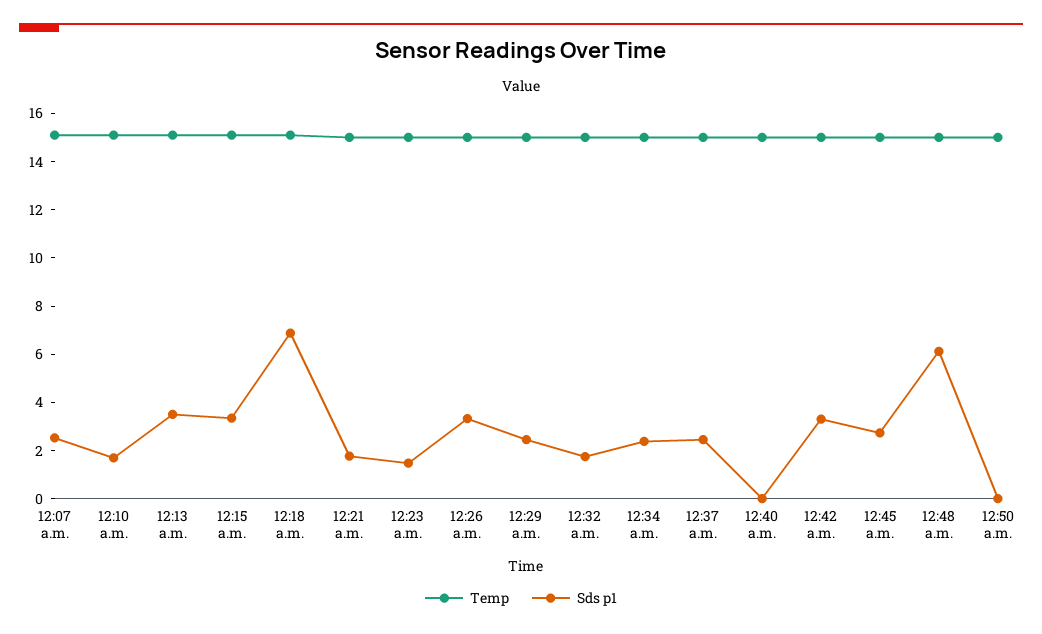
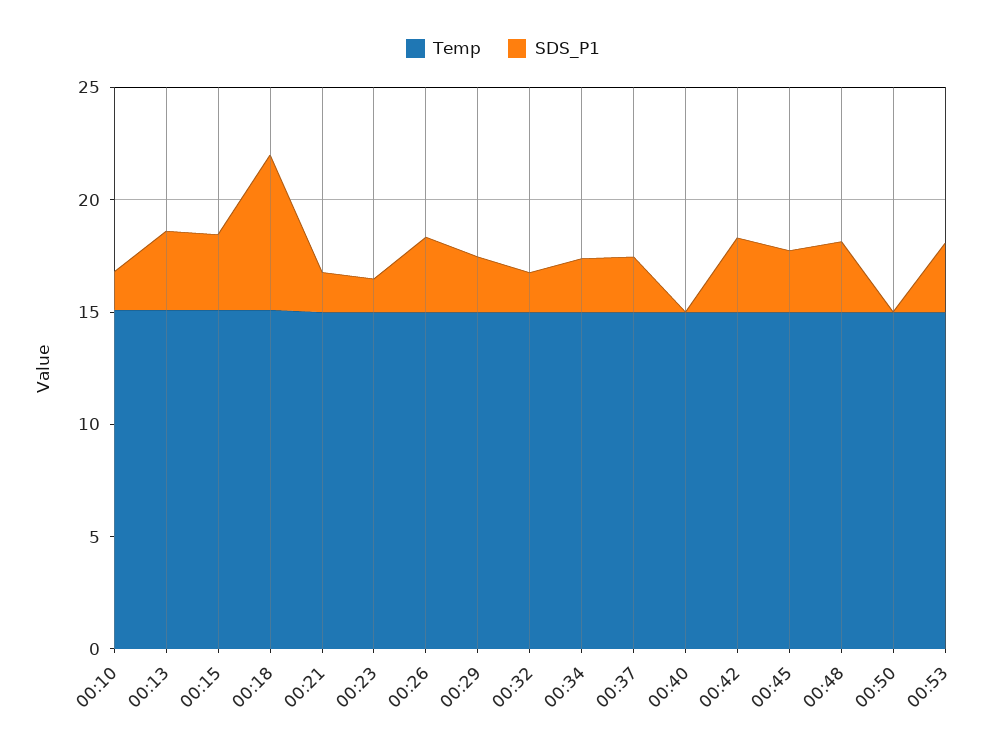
Temp, 12:07 a.m.: 15 -> none
Sds p1, 12:07 a.m.: 2.5 -> none
Sds p1, 12:48 a.m.: 6 -> 3
Temp, 00:53: none -> 15
Sds p1, 00:53: none -> 3

